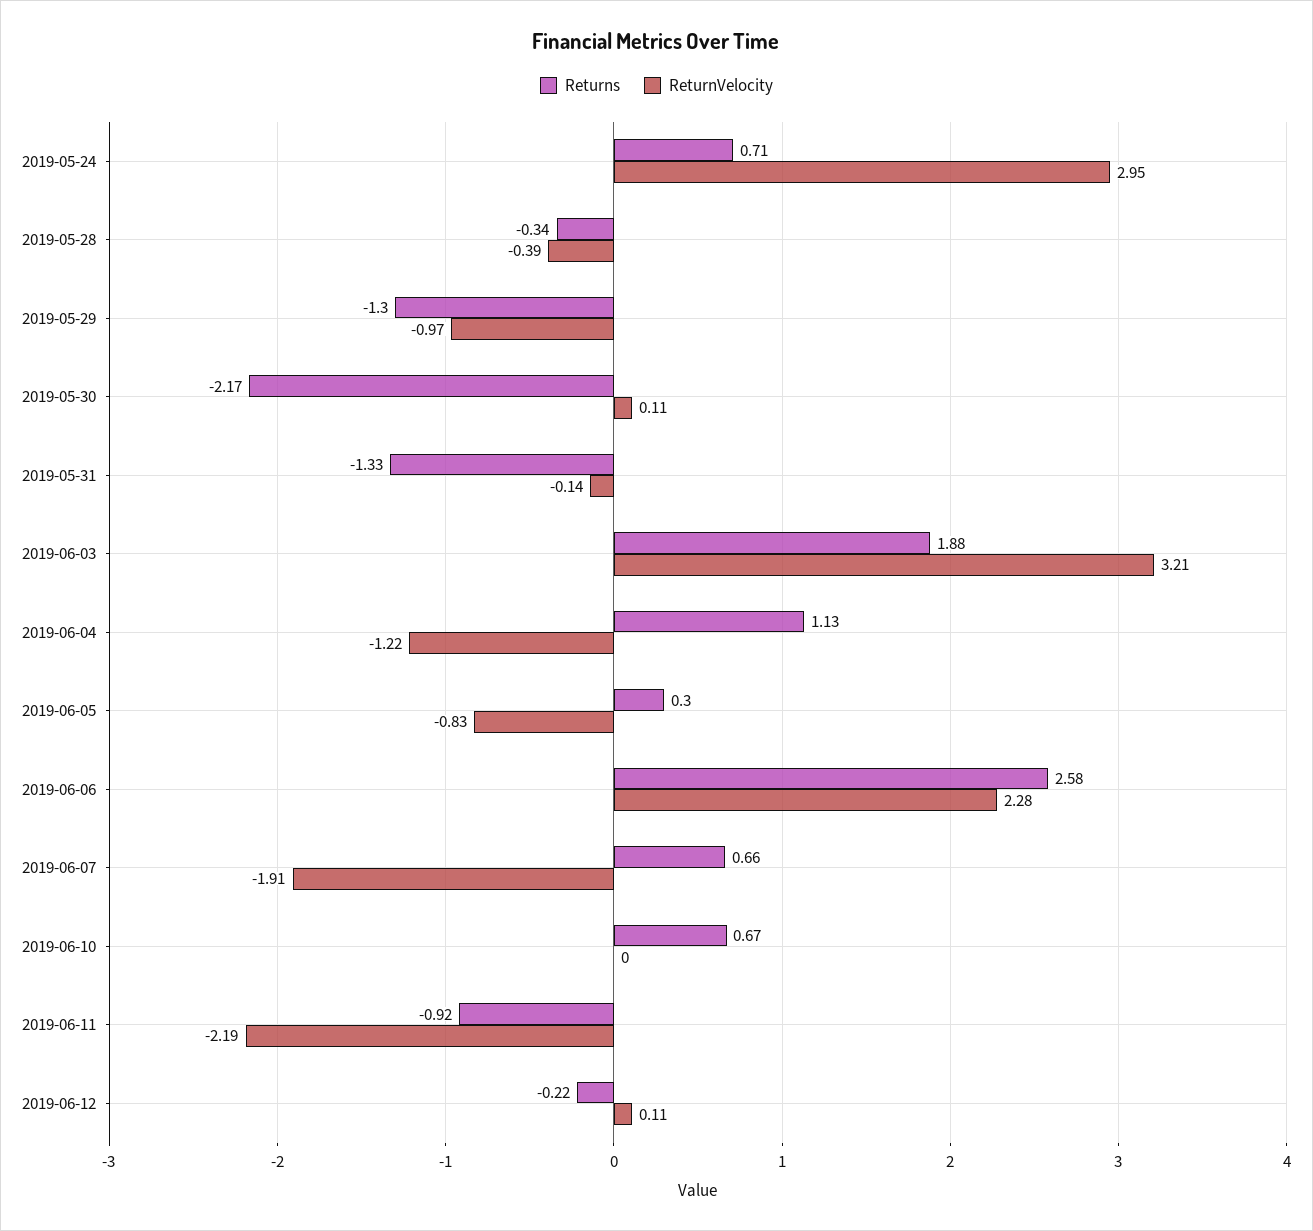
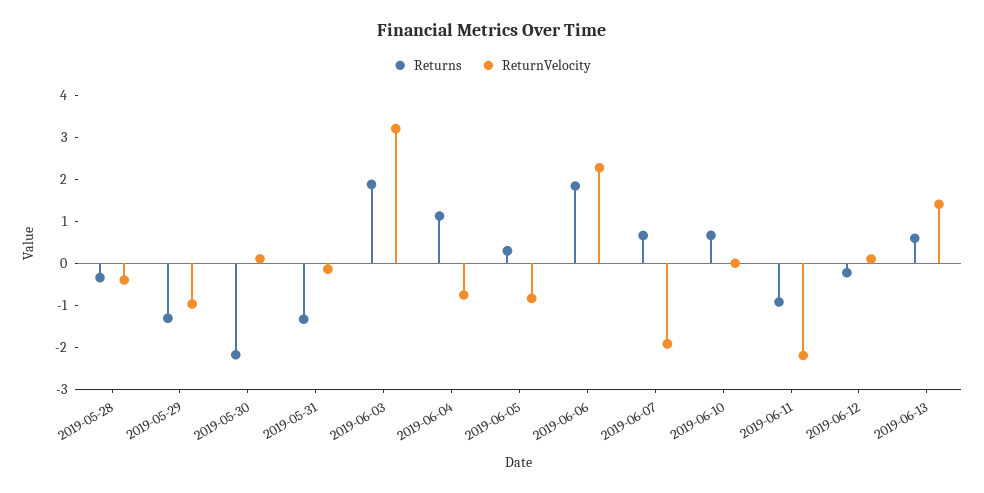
Returns, 2019-05-24: 0.71 -> none
ReturnVelocity, 2019-05-24: 2.95 -> none
ReturnVelocity, 2019-06-04: -1.22 -> -0.8
Returns, 2019-06-06: 2.58 -> 1.8
Returns, 2019-06-13: none -> 0.6
ReturnVelocity, 2019-06-13: none -> 1.4

